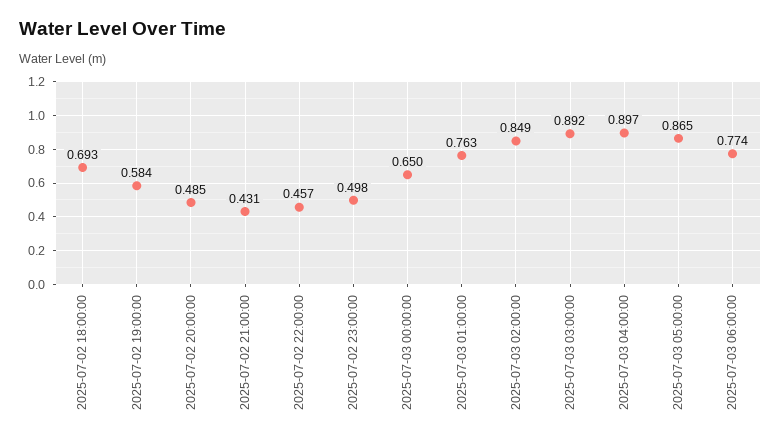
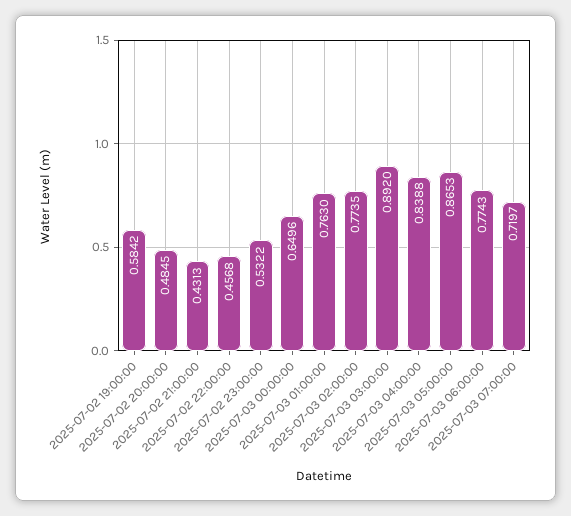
2025-07-02 18:00:00: 0.693 -> none
2025-07-02 23:00:00: 0.498 -> 0.5322
2025-07-03 02:00:00: 0.849 -> 0.7735
2025-07-03 04:00:00: 0.897 -> 0.8388
2025-07-03 07:00:00: none -> 0.7197

